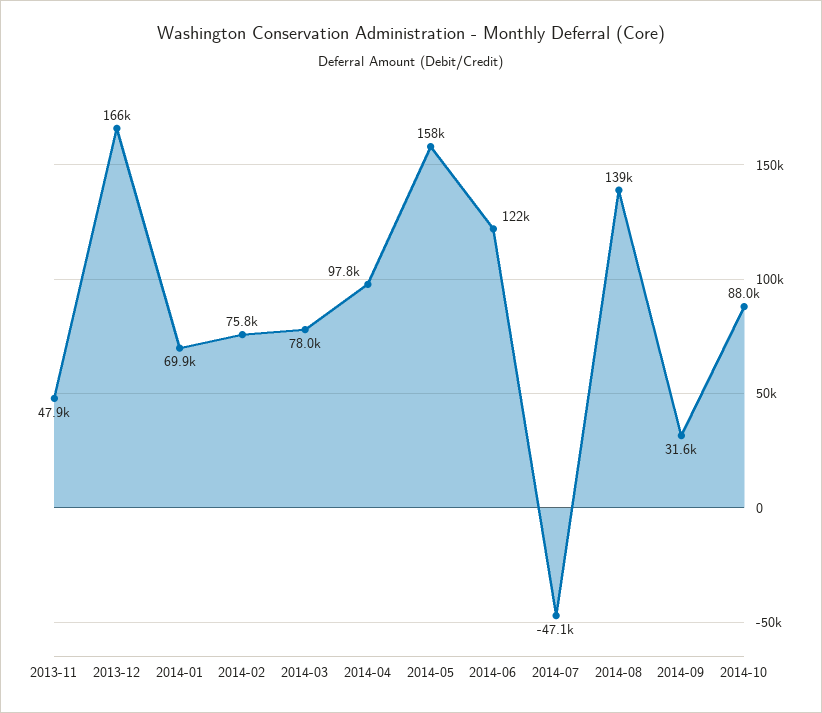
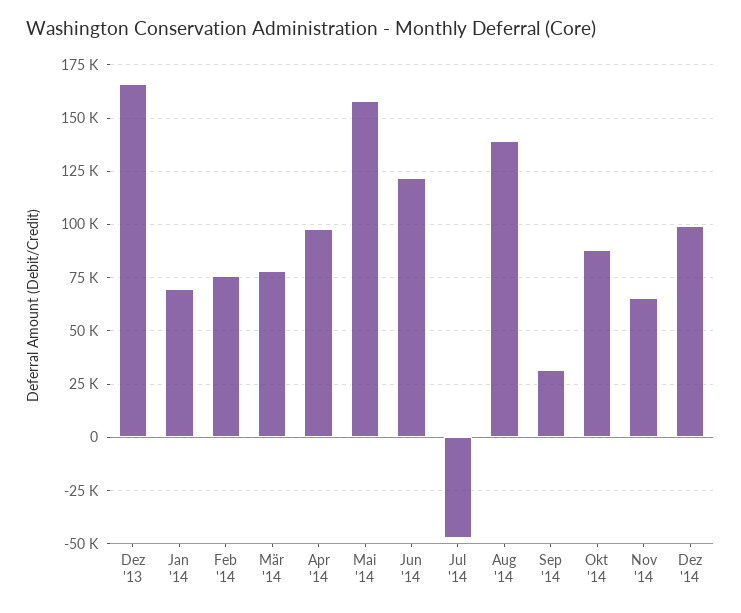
2013-11: 47900 -> none
Nov '14: none -> 65000
Dez '14: none -> 100000

